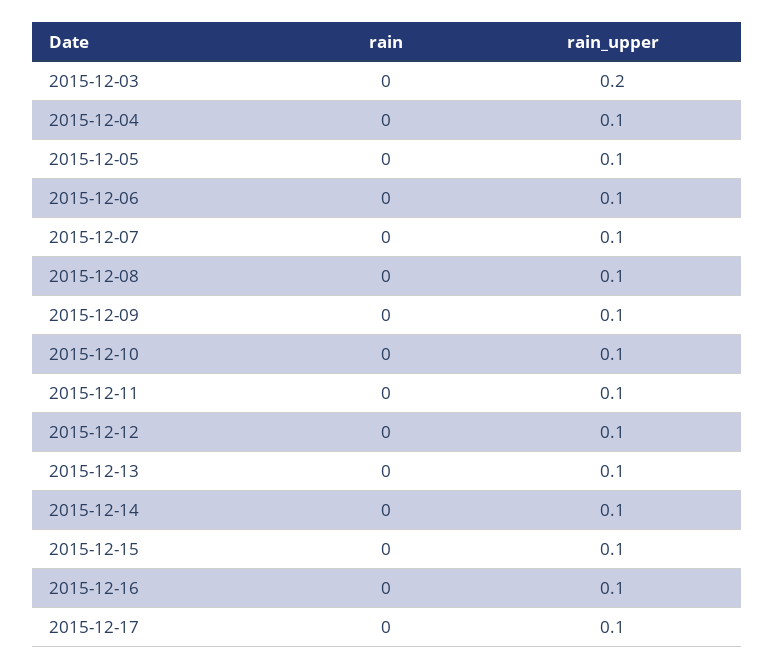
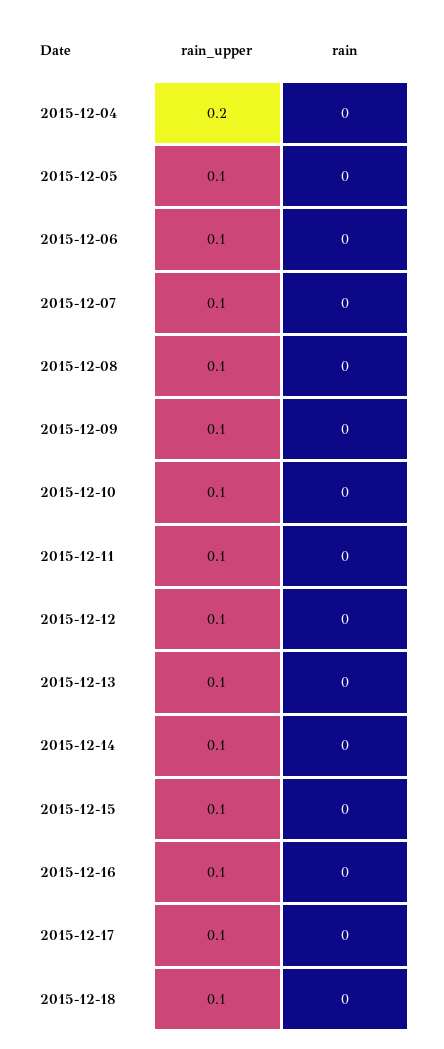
rain, 2015-12-03: 0 -> none
rain_upper, 2015-12-03: 0.2 -> none
rain_upper, 2015-12-04: 0.1 -> 0.2
rain_upper, 2015-12-18: none -> 0.1
rain, 2015-12-18: none -> 0

